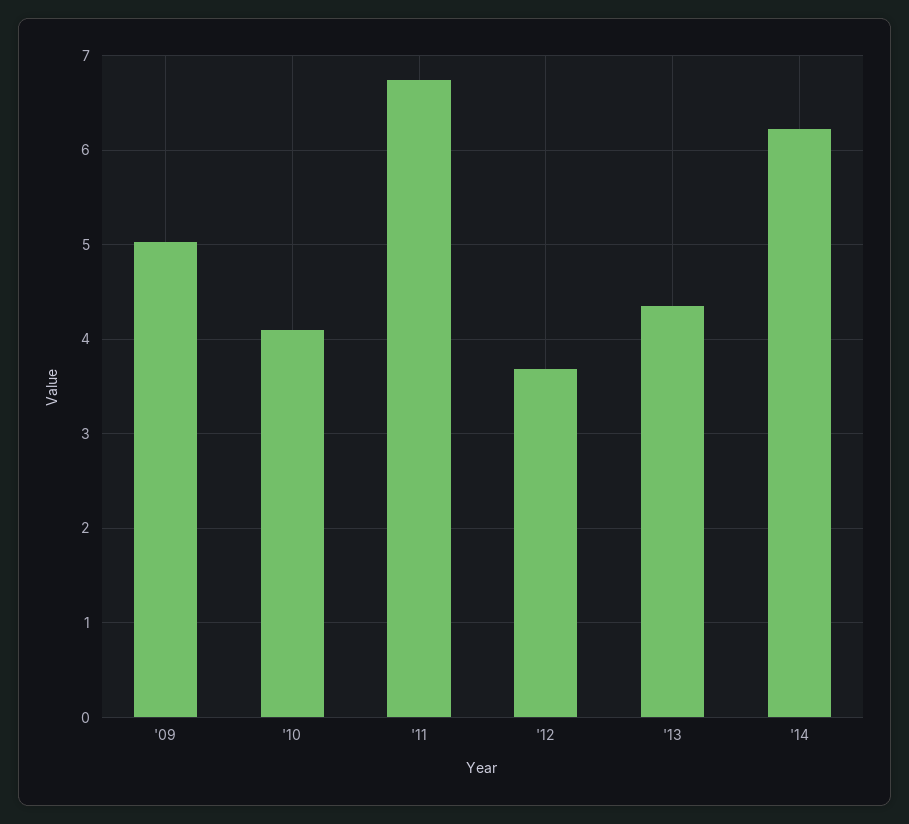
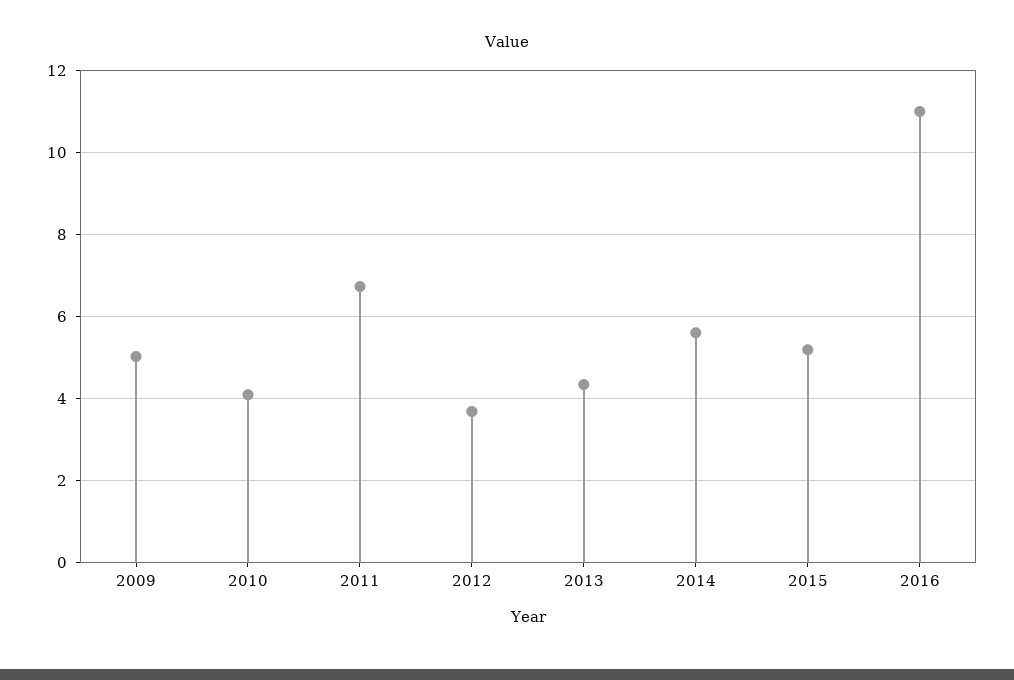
'14: 6.2 -> 5.6
2015: none -> 5.2
2016: none -> 11

